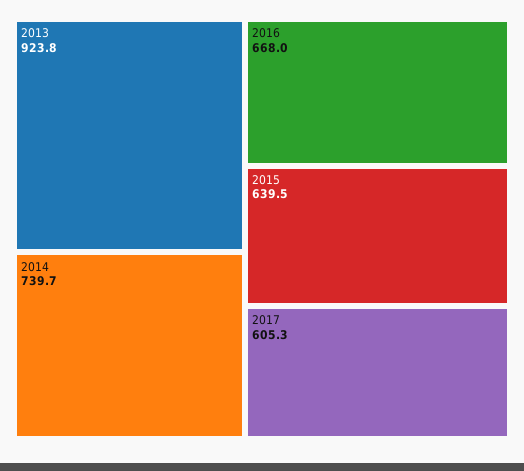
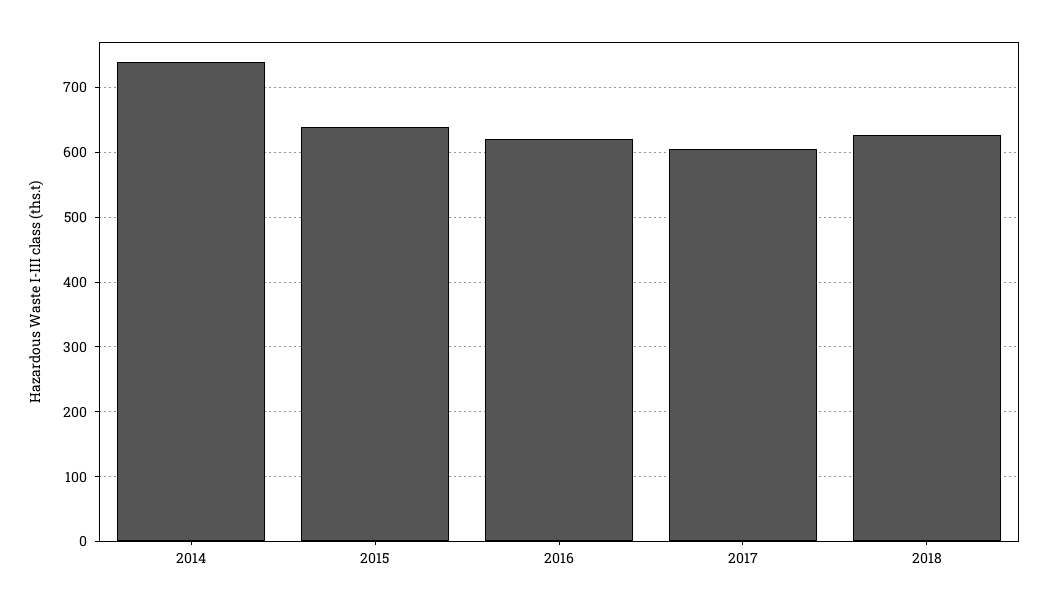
2013: 923.8 -> none
2016: 668 -> 620
2018: none -> 630

